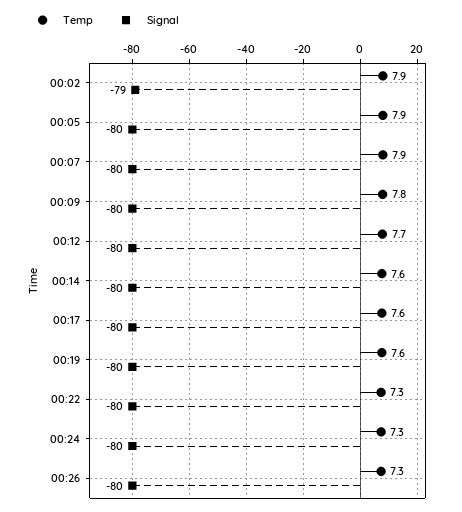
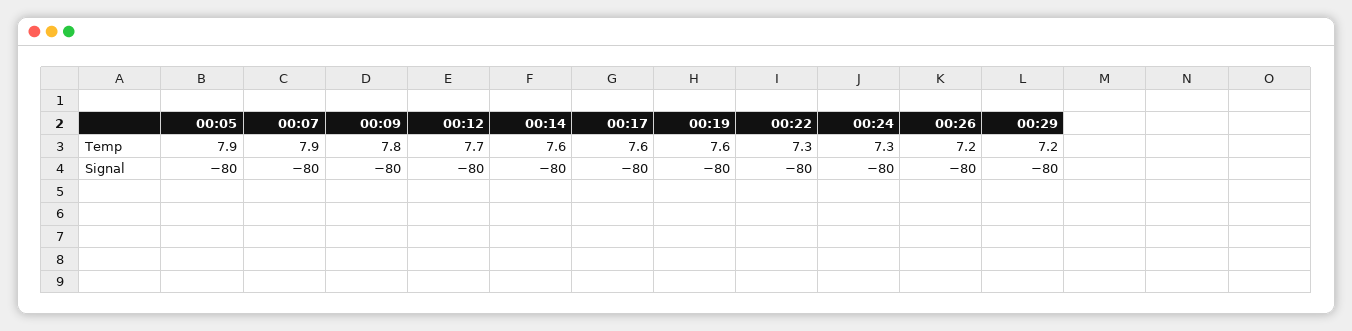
Temp, 00:02: 7.9 -> none
Signal, 00:02: -79 -> none
Temp, 00:26: 7.3 -> 7.2
Temp, 00:29: none -> 7.2
Signal, 00:29: none -> -80

